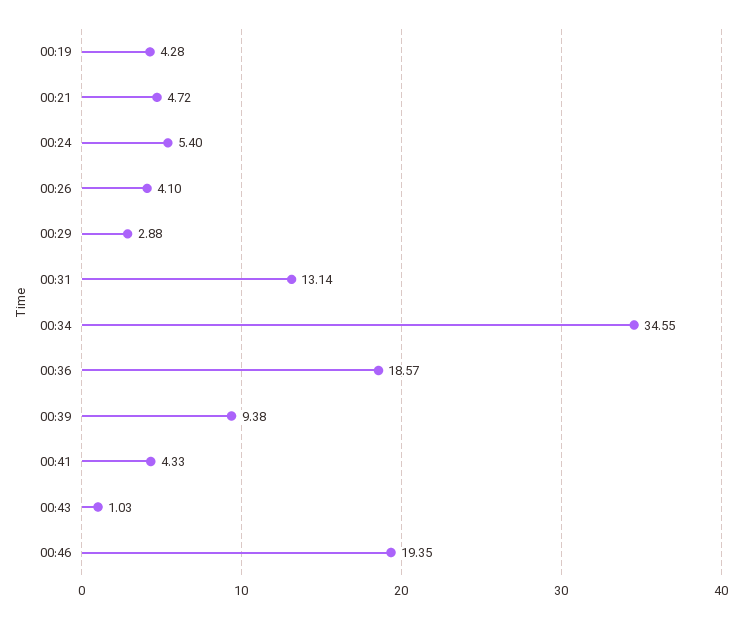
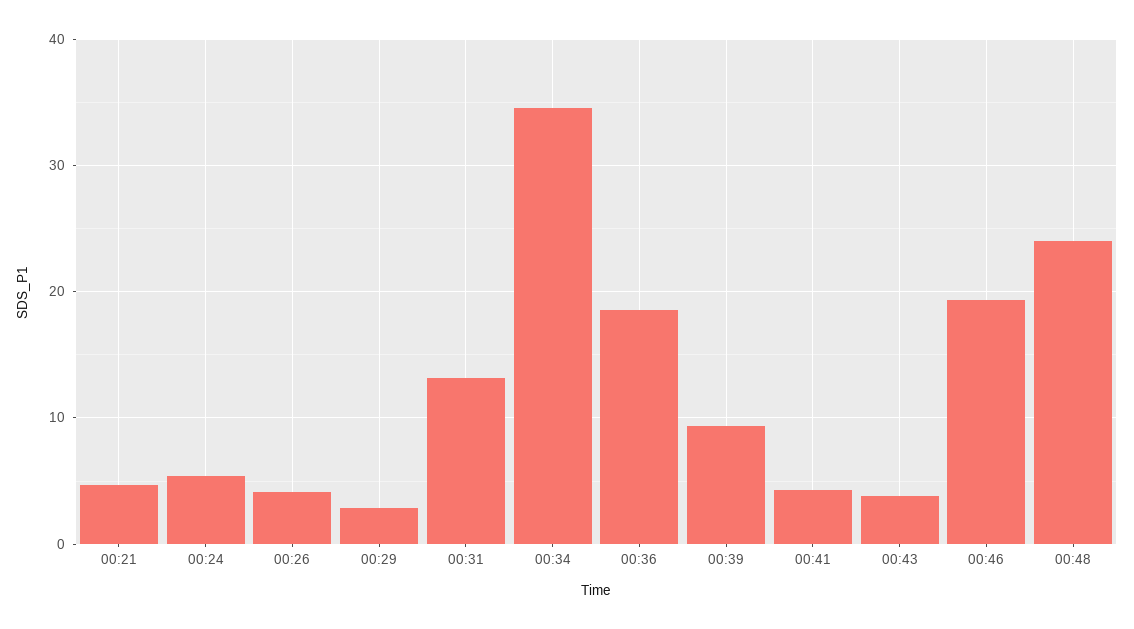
00:19: 4.28 -> none
00:43: 1.03 -> 4
00:48: none -> 24

